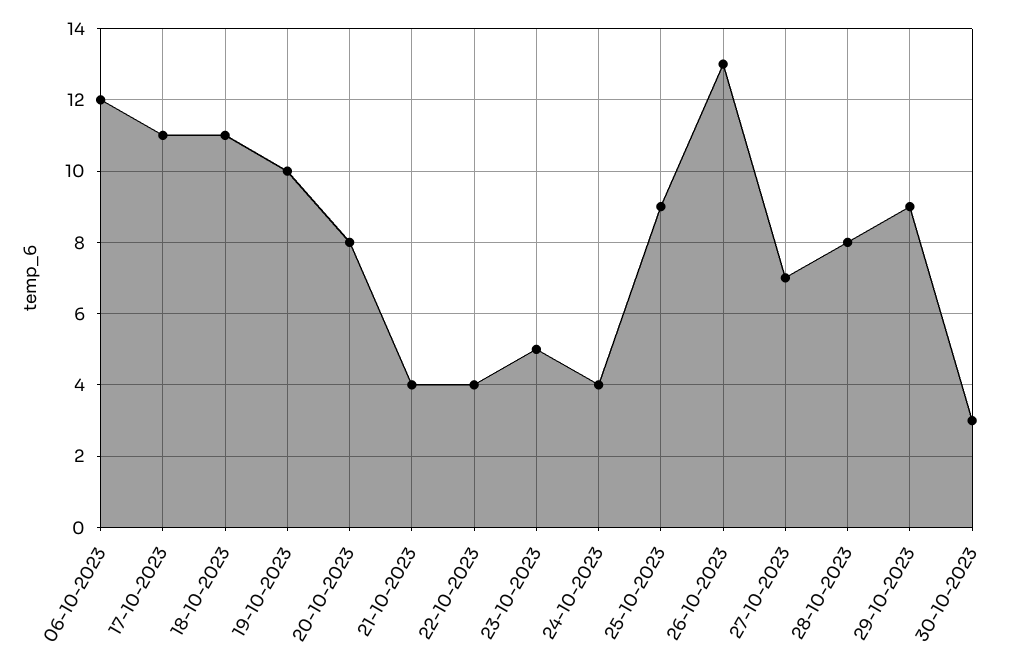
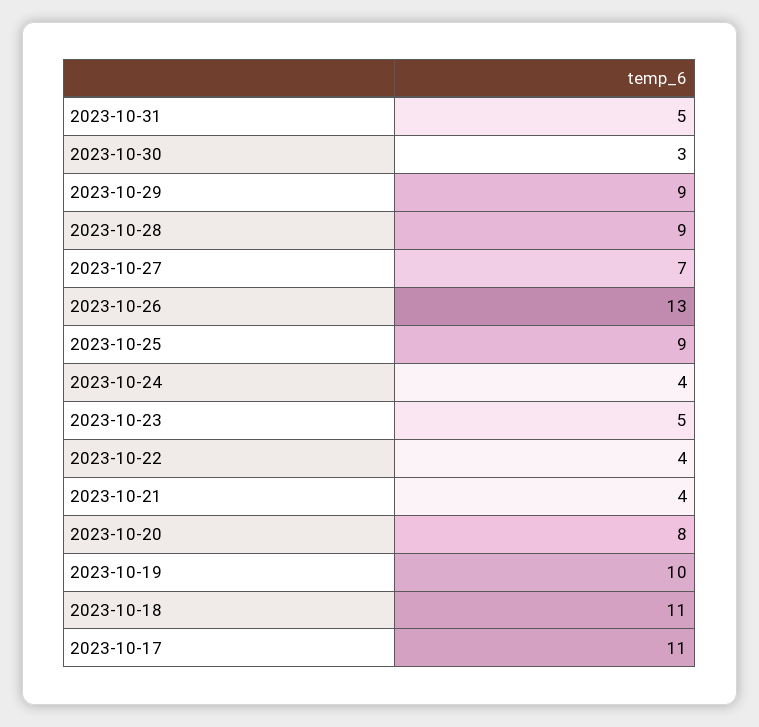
06-10-2023: 12 -> none
28-10-2023: 8 -> 9
2023-10-31: none -> 5

